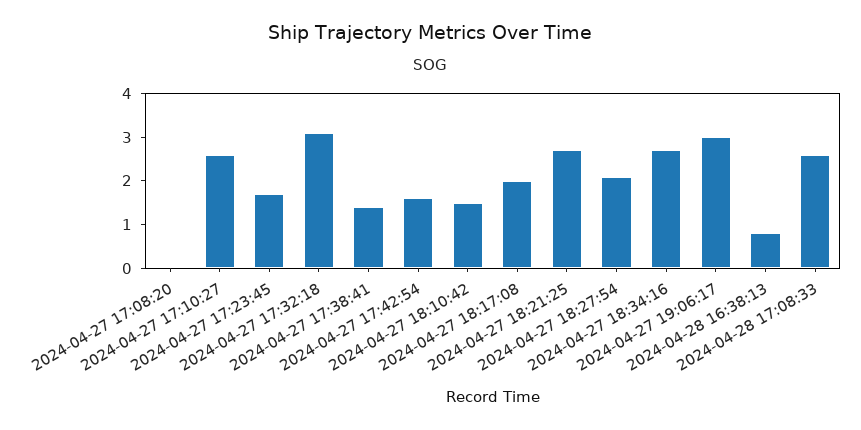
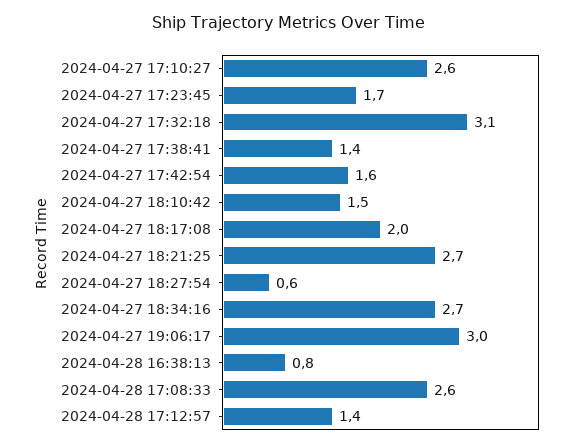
2024-04-27 17:08:20: 0 -> none
2024-04-27 18:27:54: 2 -> 0.6
2024-04-28 17:12:57: none -> 1.4

